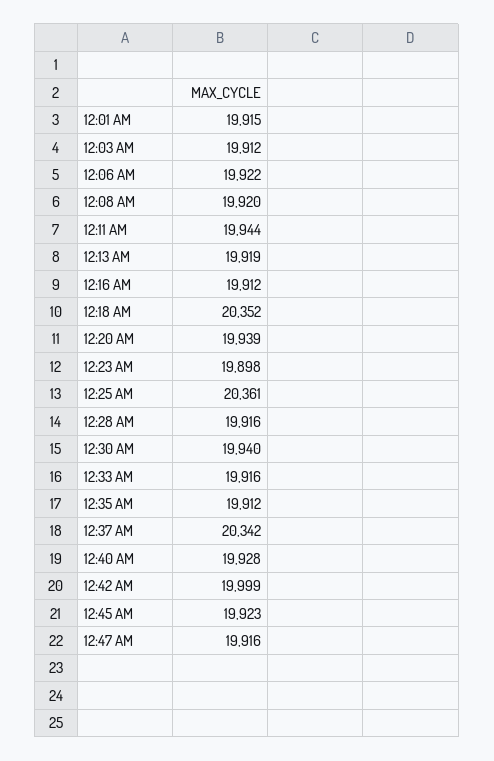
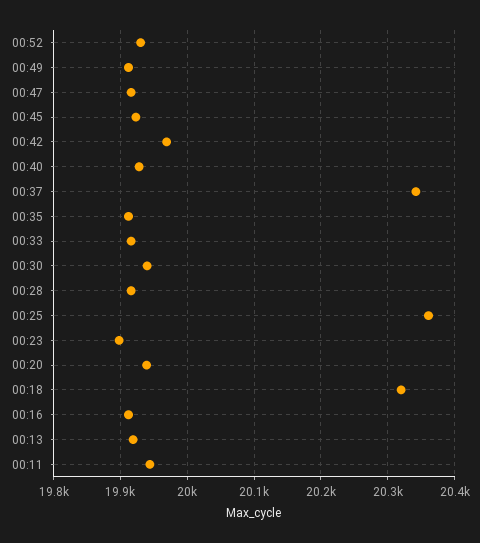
12:01 AM: 19915 -> none
12:03 AM: 19912 -> none
12:06 AM: 19922 -> none
12:08 AM: 19920 -> none
12:18 AM: 20352 -> 20320
12:42 AM: 19999 -> 19970
00:52: none -> 19930
00:49: none -> 19910

